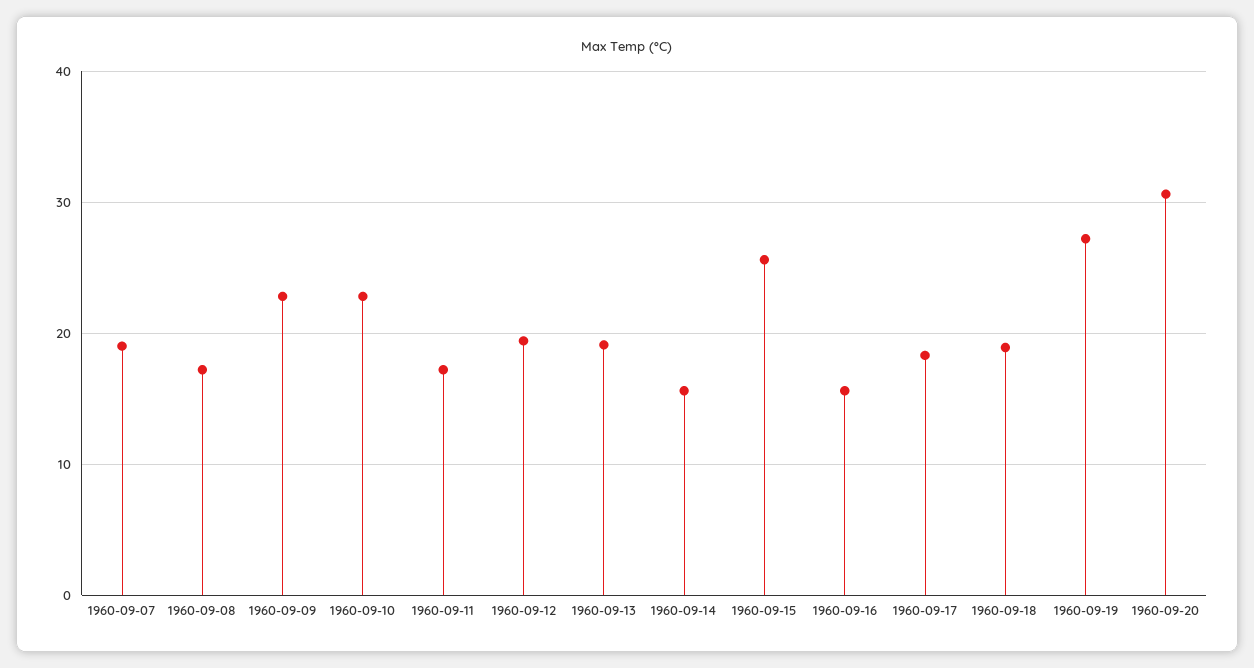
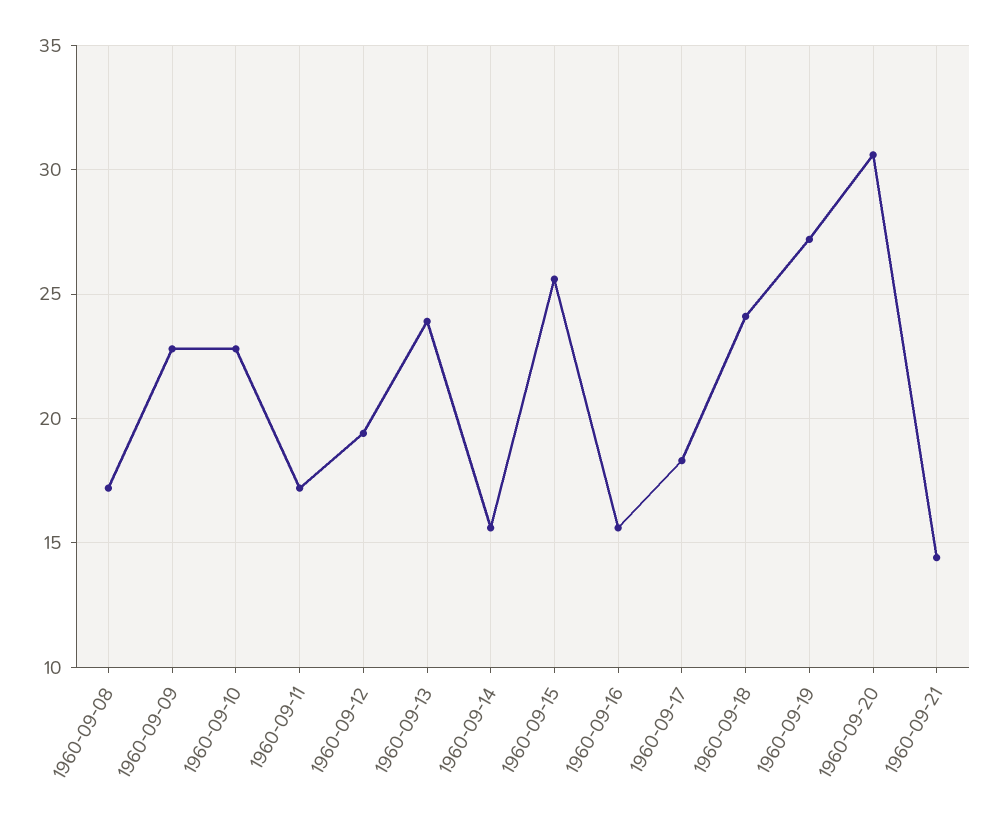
1960-09-07: 19 -> none
1960-09-13: 19 -> 24
1960-09-18: 19 -> 24
1960-09-21: none -> 14.5

